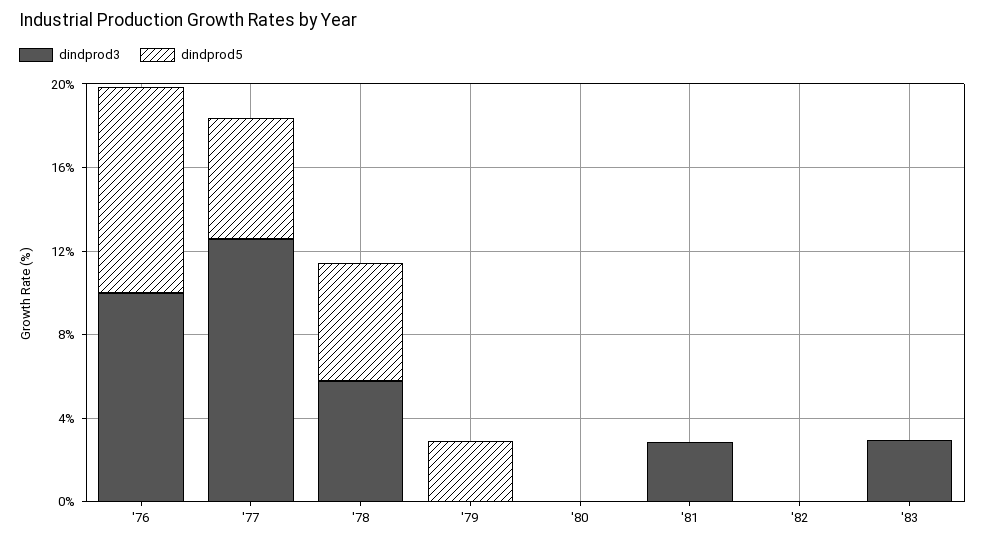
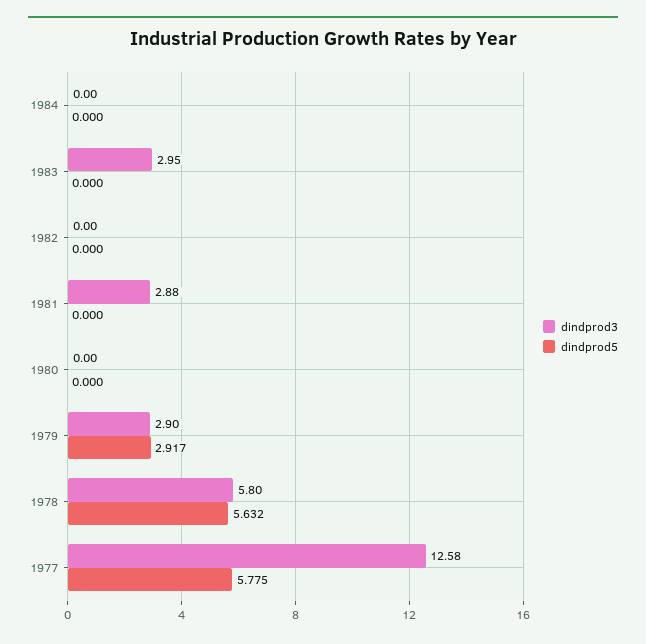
dindprod3, '76: 10 -> none
dindprod5, '76: 10 -> none
dindprod3, '79: 0 -> 2.9
dindprod3, 1984: none -> 0
dindprod5, 1984: none -> 0

